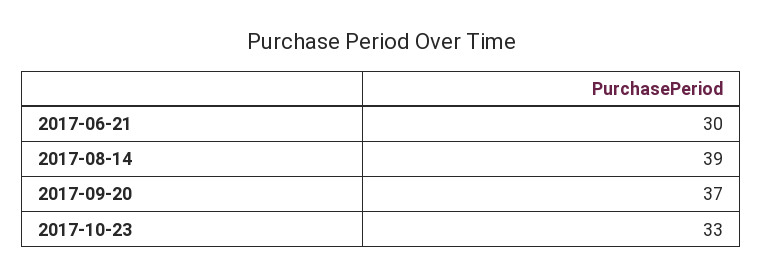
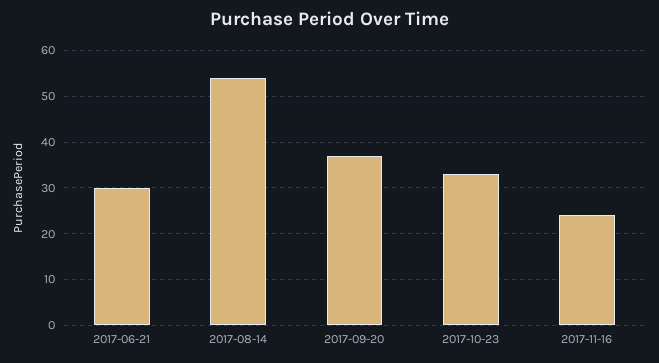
2017-08-14: 39 -> 55
2017-11-16: none -> 25

